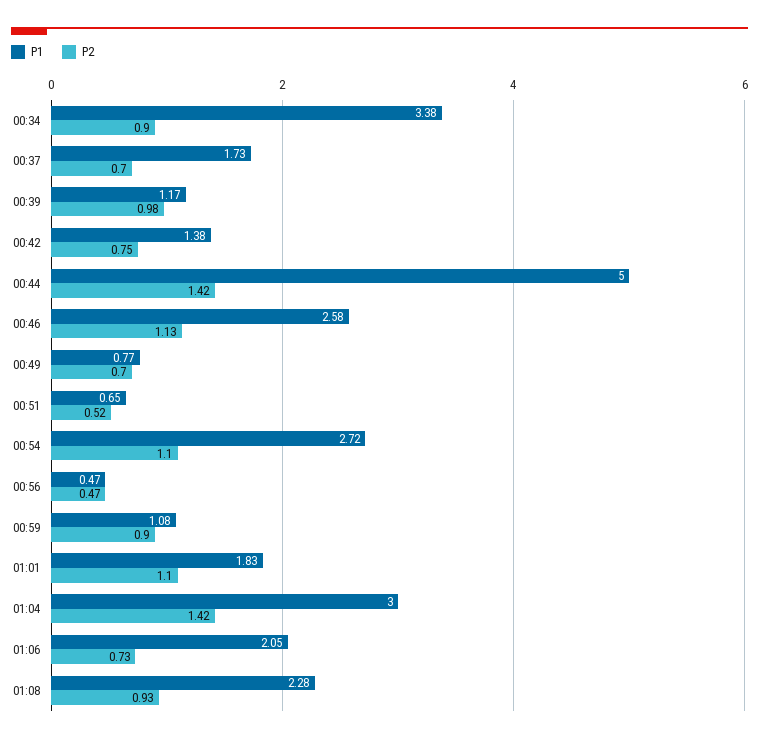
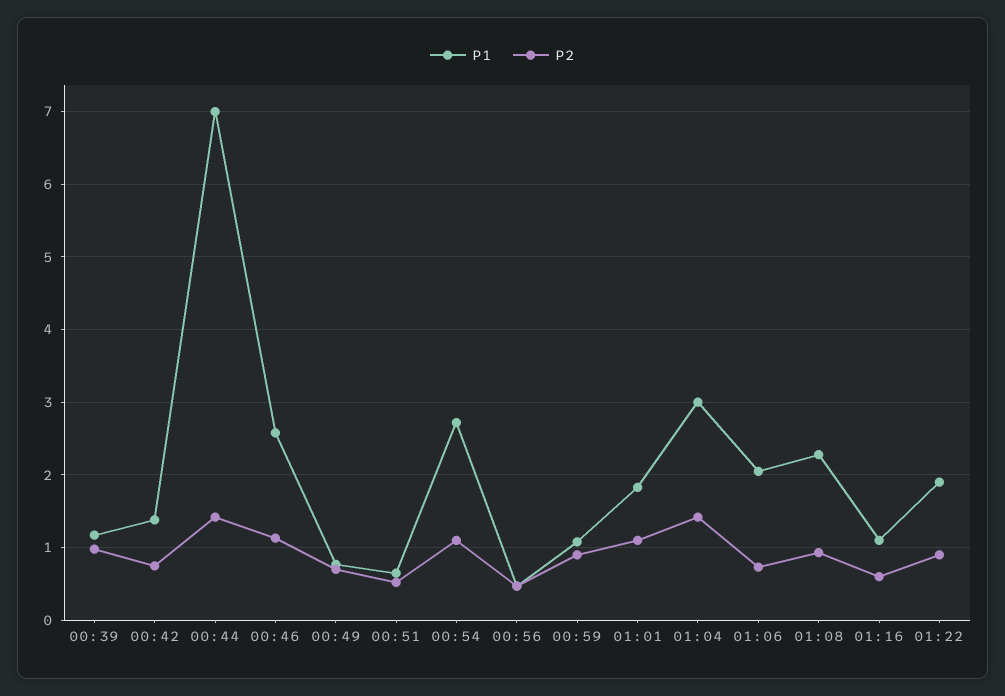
P1, 00:34: 3.38 -> none
P2, 00:34: 0.9 -> none
P1, 00:37: 1.73 -> none
P2, 00:37: 0.7 -> none
P1, 00:44: 5 -> 7
P1, 01:16: none -> 1.1
P2, 01:16: none -> 0.6
P1, 01:22: none -> 1.9
P2, 01:22: none -> 0.9

